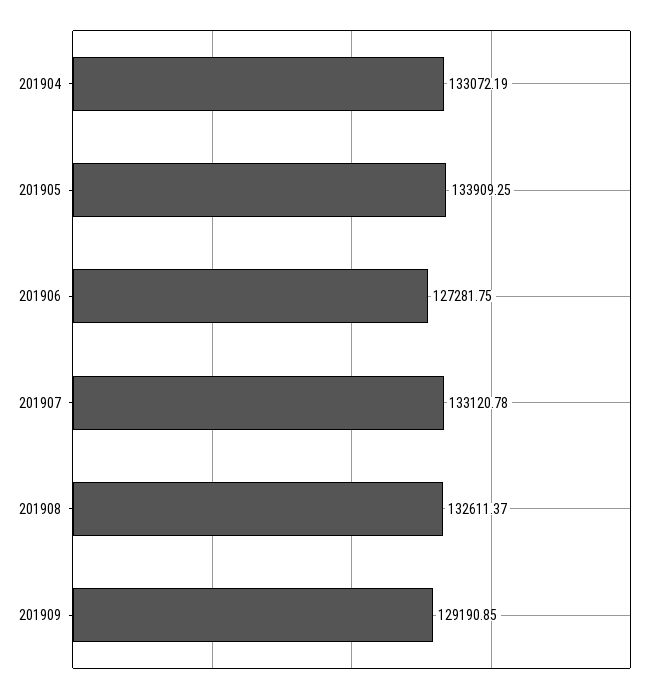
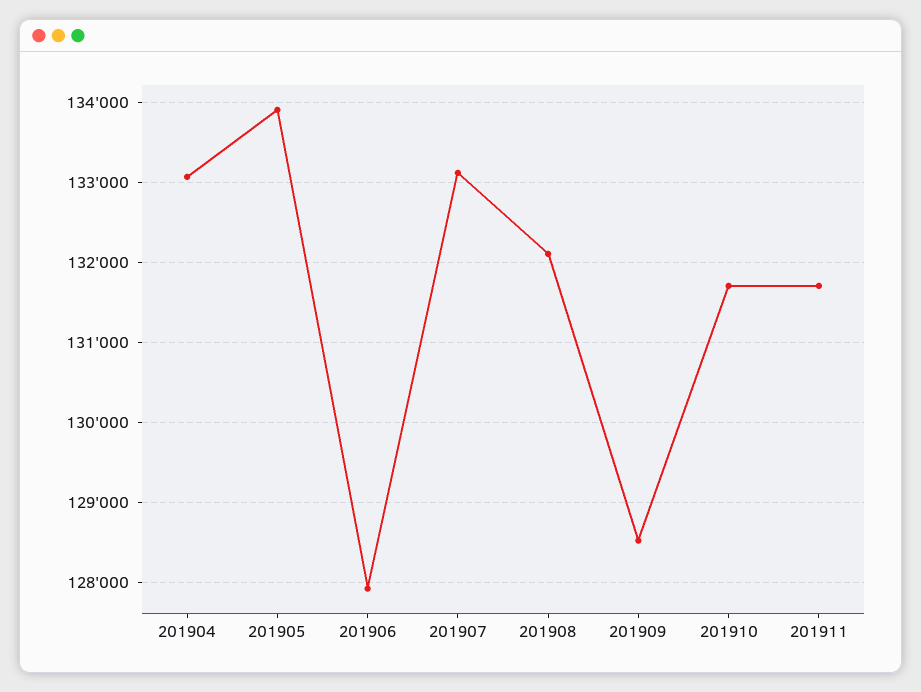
201906: 127281.75 -> 127900
201908: 132611.37 -> 132100
201909: 129190.85 -> 128500
201910: none -> 131700
201911: none -> 131700

